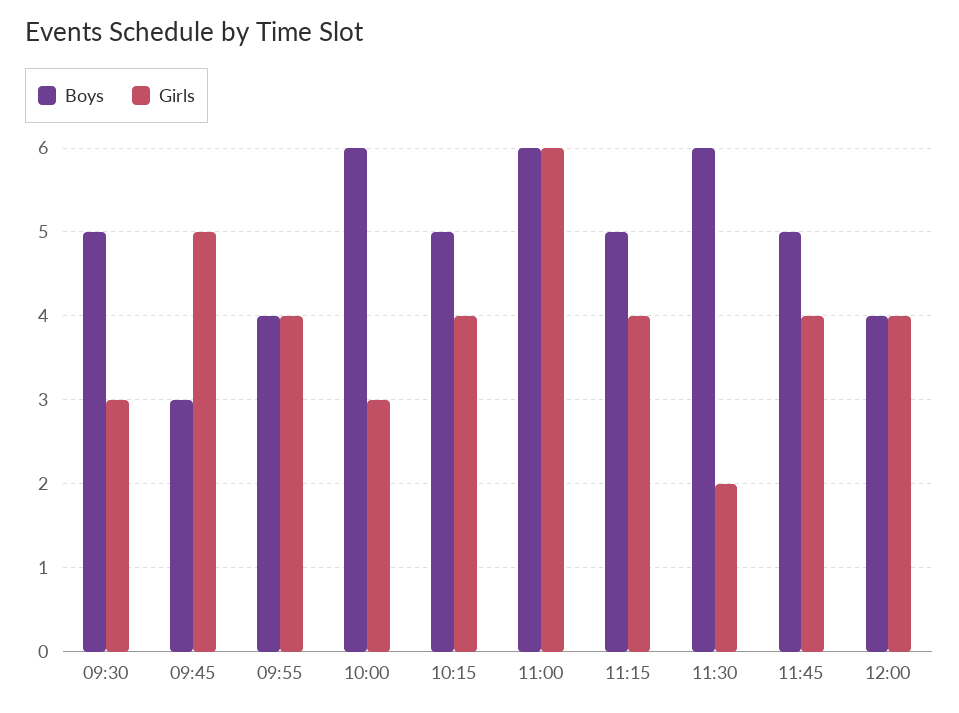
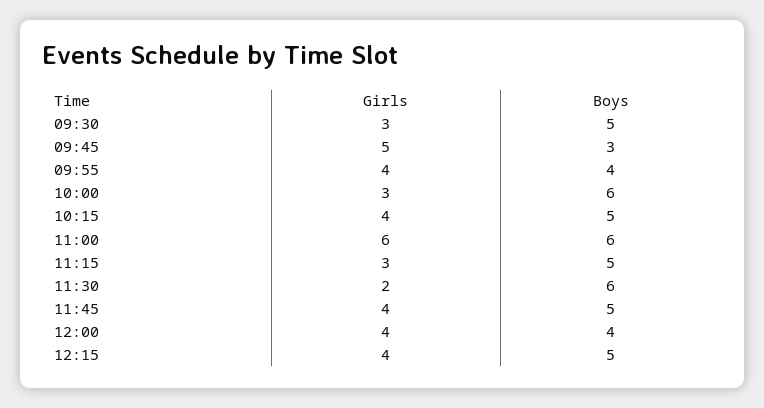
Girls, 11:15: 4 -> 3
Girls, 12:15: none -> 4
Boys, 12:15: none -> 5

